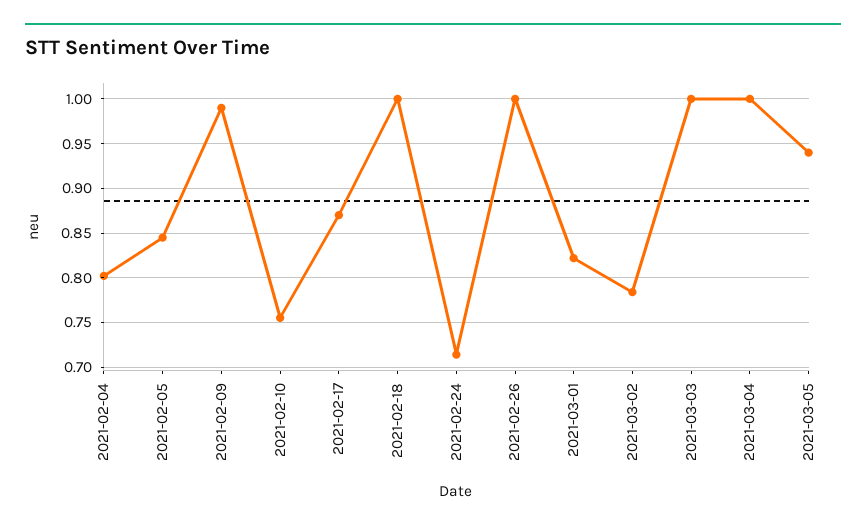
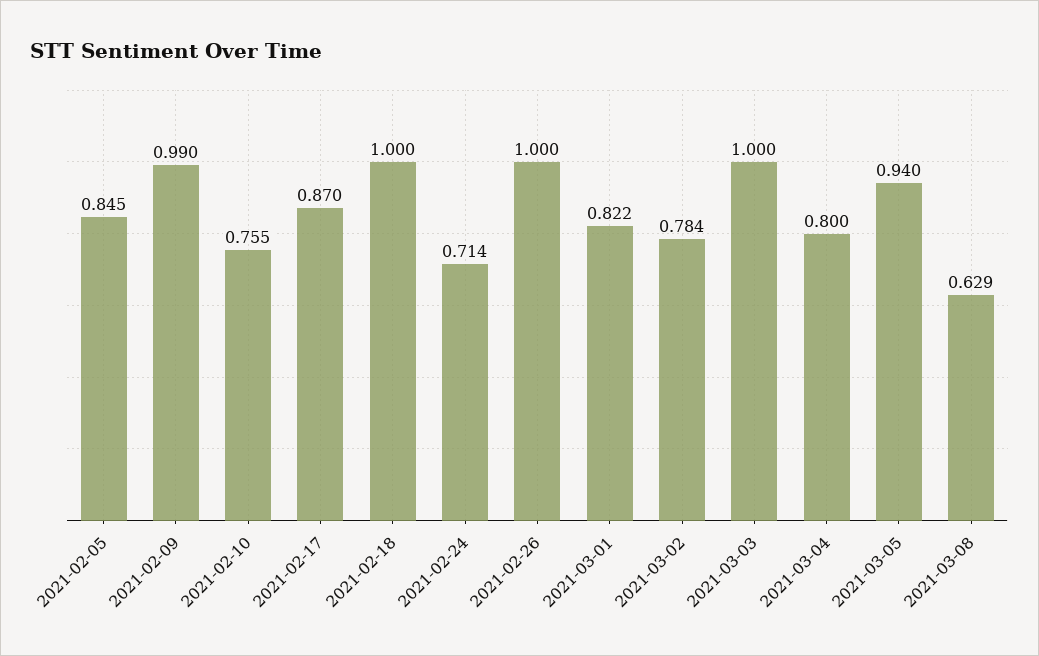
2021-02-04: 0.8 -> none
2021-03-04: 1 -> 0.8
2021-03-08: none -> 0.629

